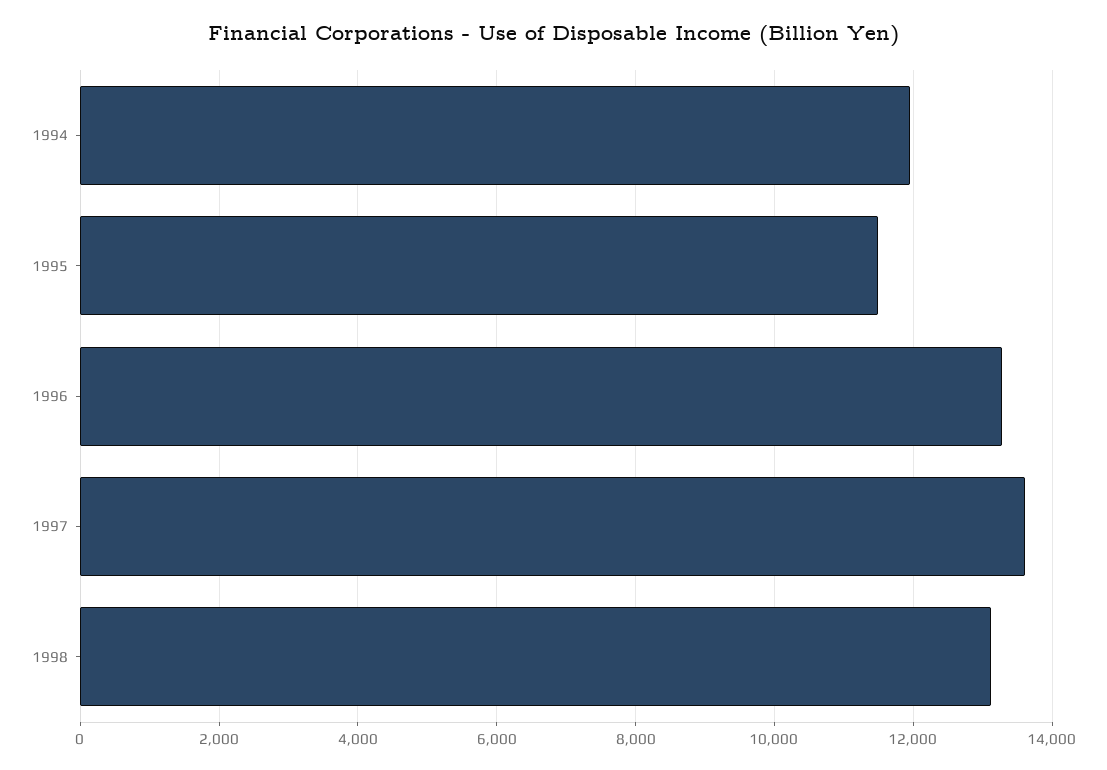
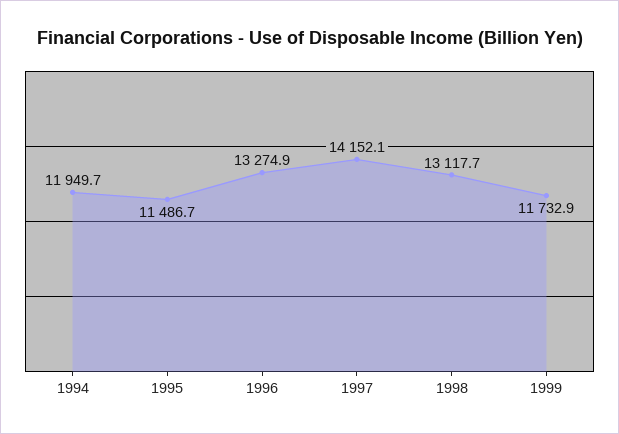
1997: 13600 -> 14152.1
1999: none -> 11732.9

